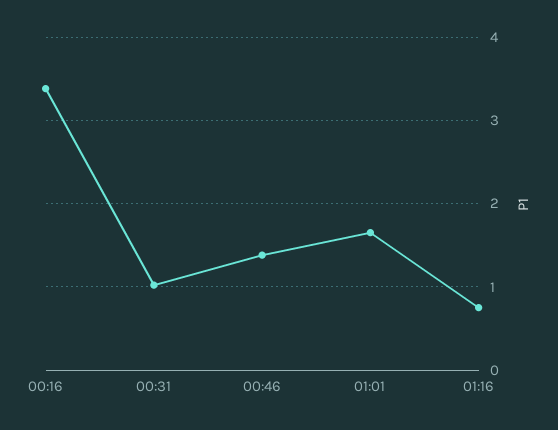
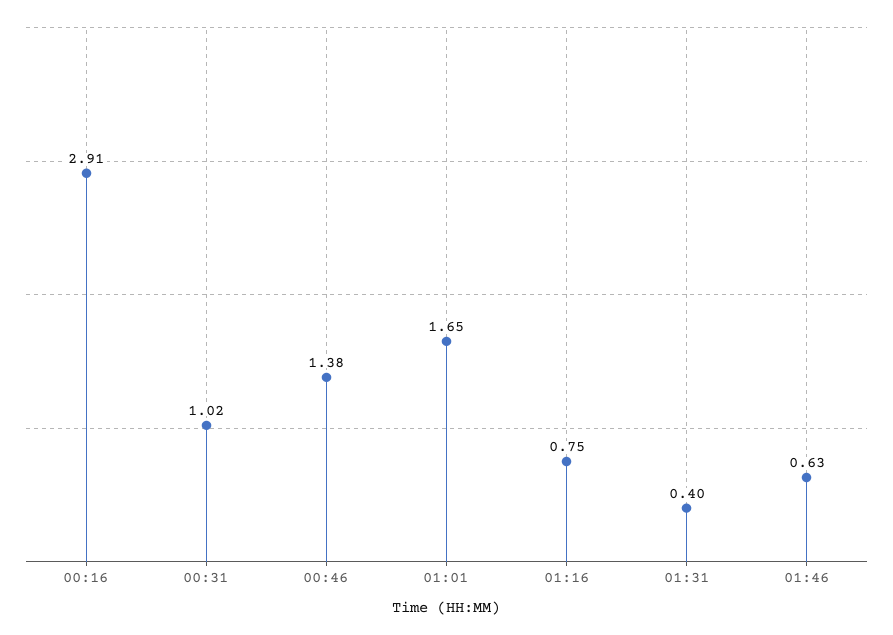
00:16: 3.4 -> 2.91
01:31: none -> 0.4
01:46: none -> 0.63

